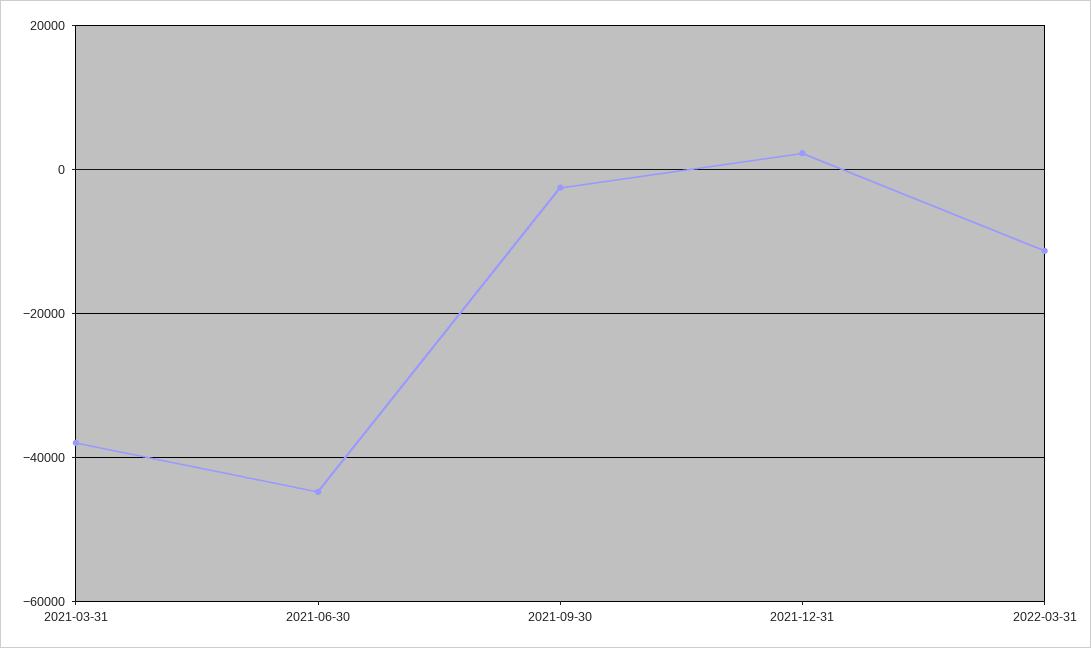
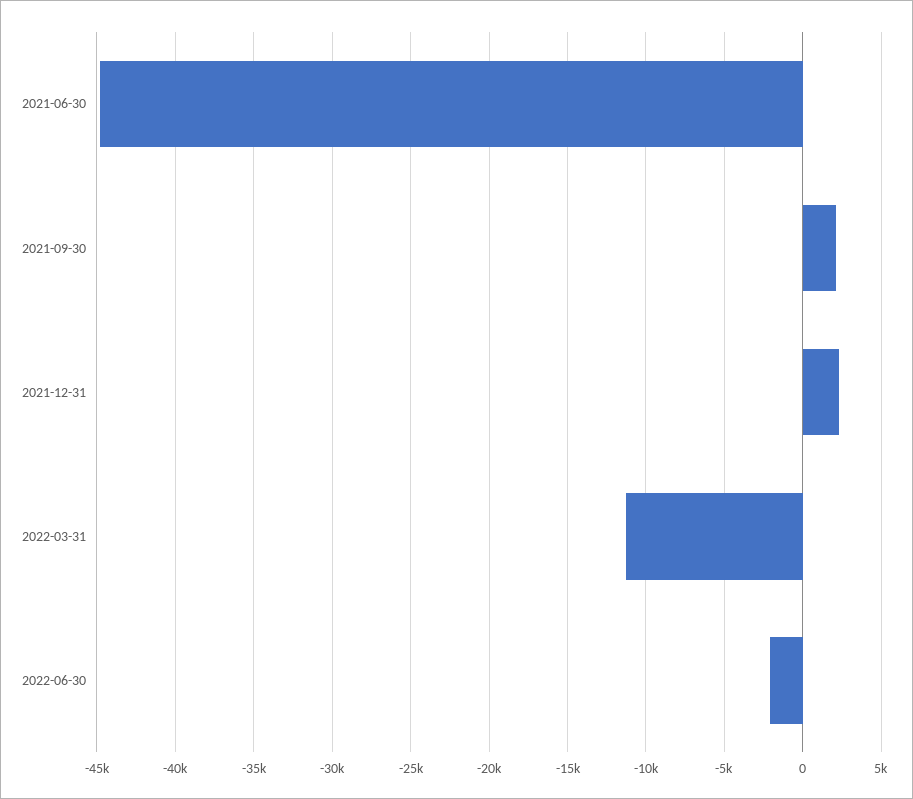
2021-03-31: -38000 -> none
2021-09-30: -2000 -> 2000
2022-06-30: none -> -2000

